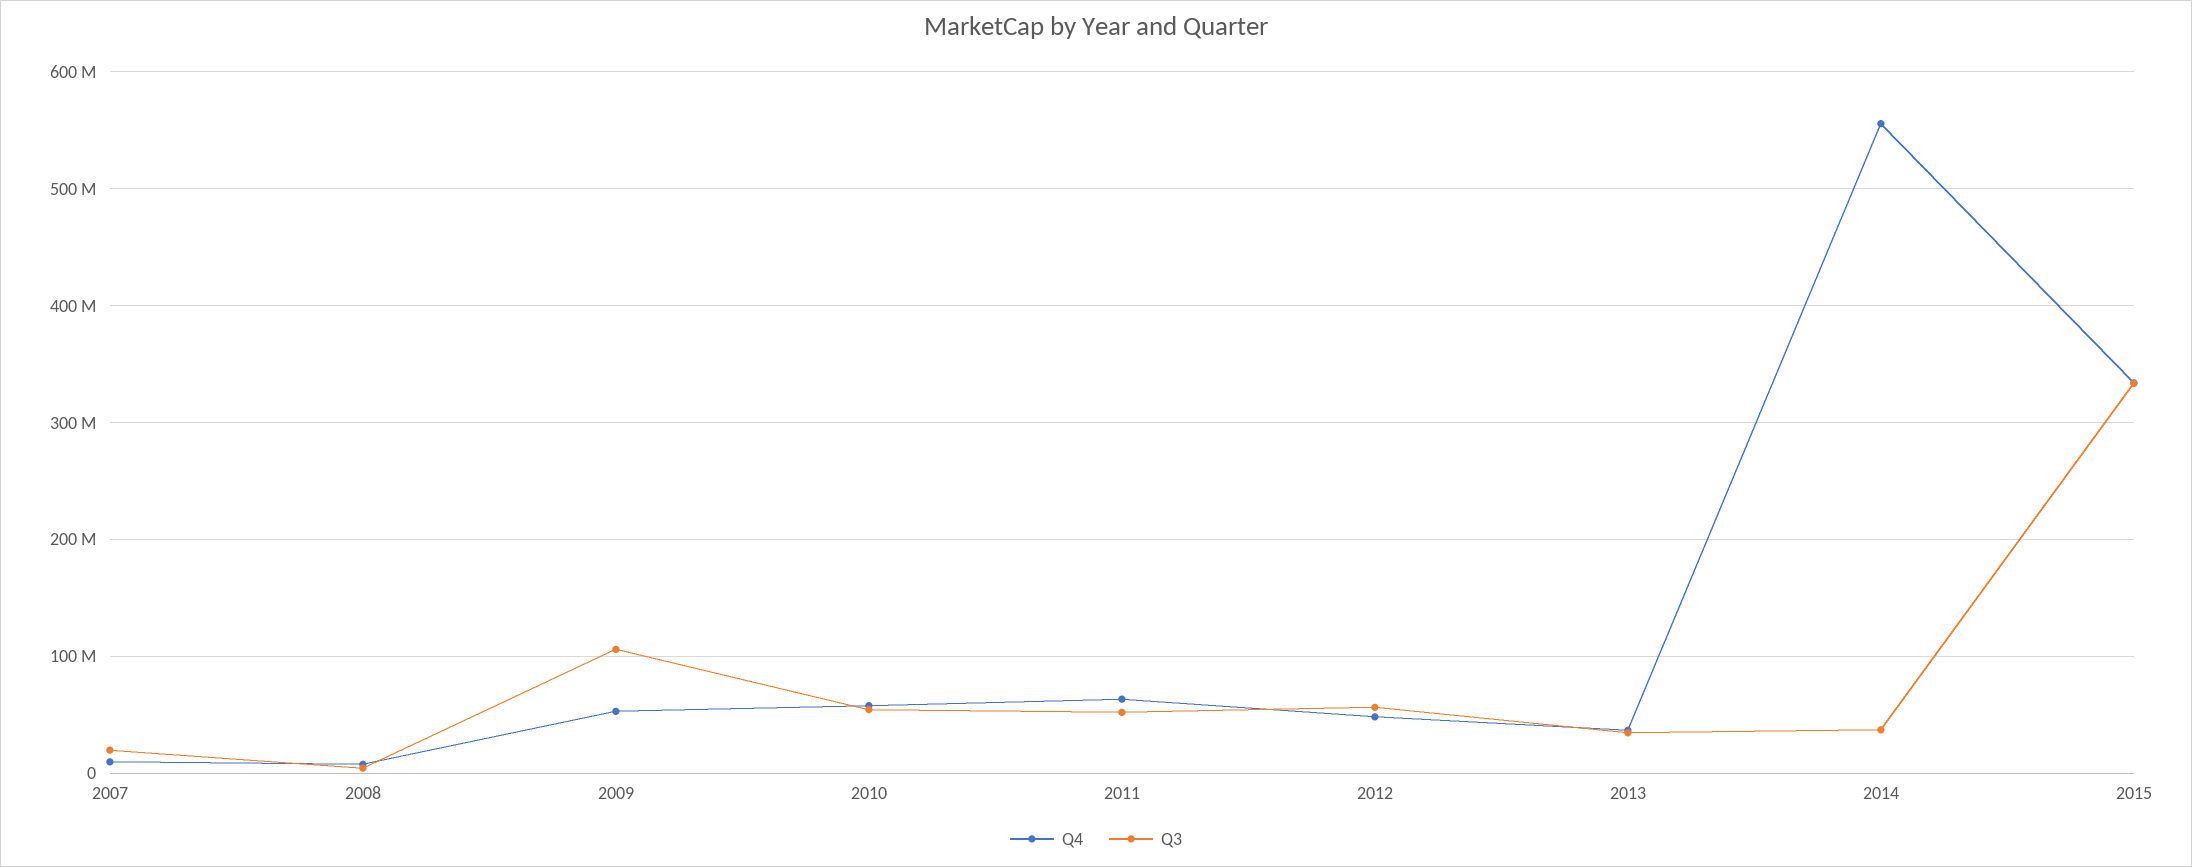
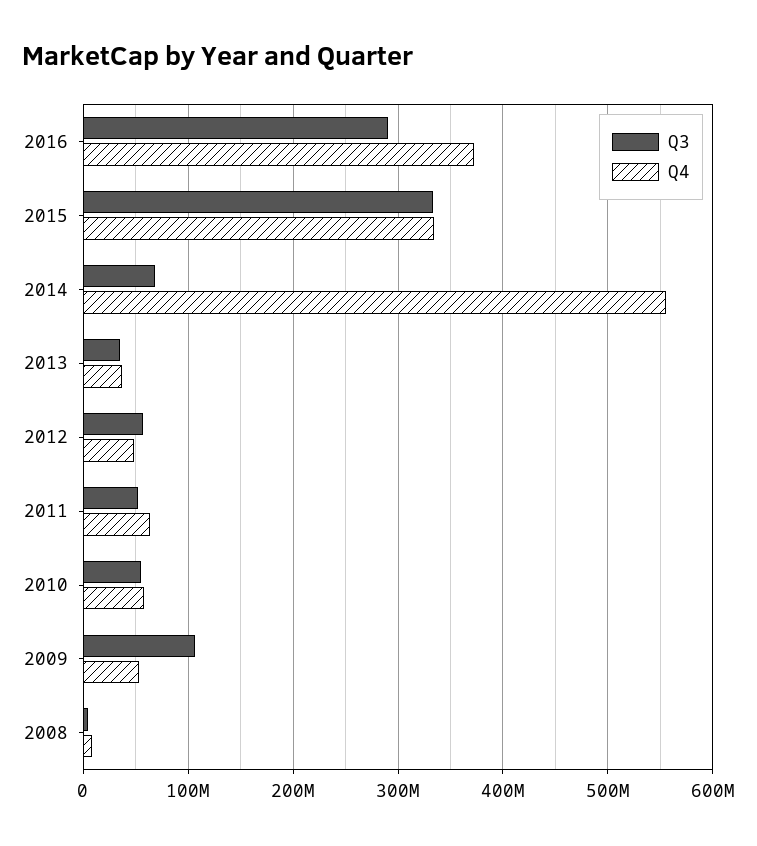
Q4, 2007: 10000000 -> none
Q3, 2007: 20000000 -> none
Q3, 2014: 40000000 -> 70000000
Q3, 2016: none -> 290000000
Q4, 2016: none -> 370000000

